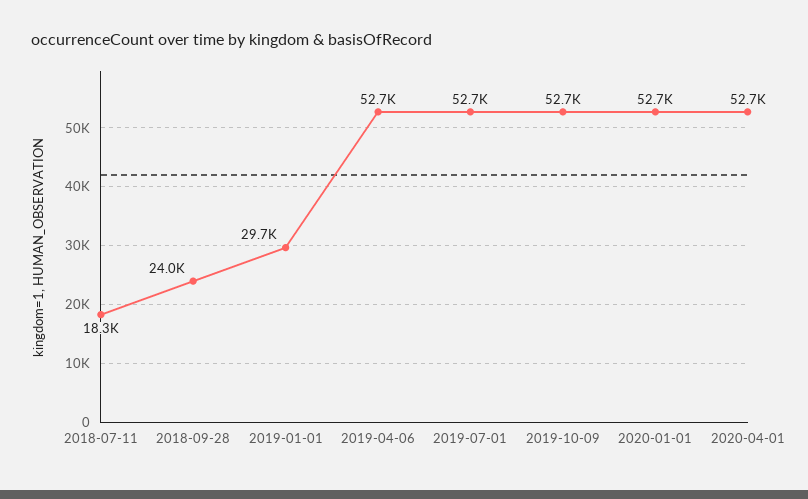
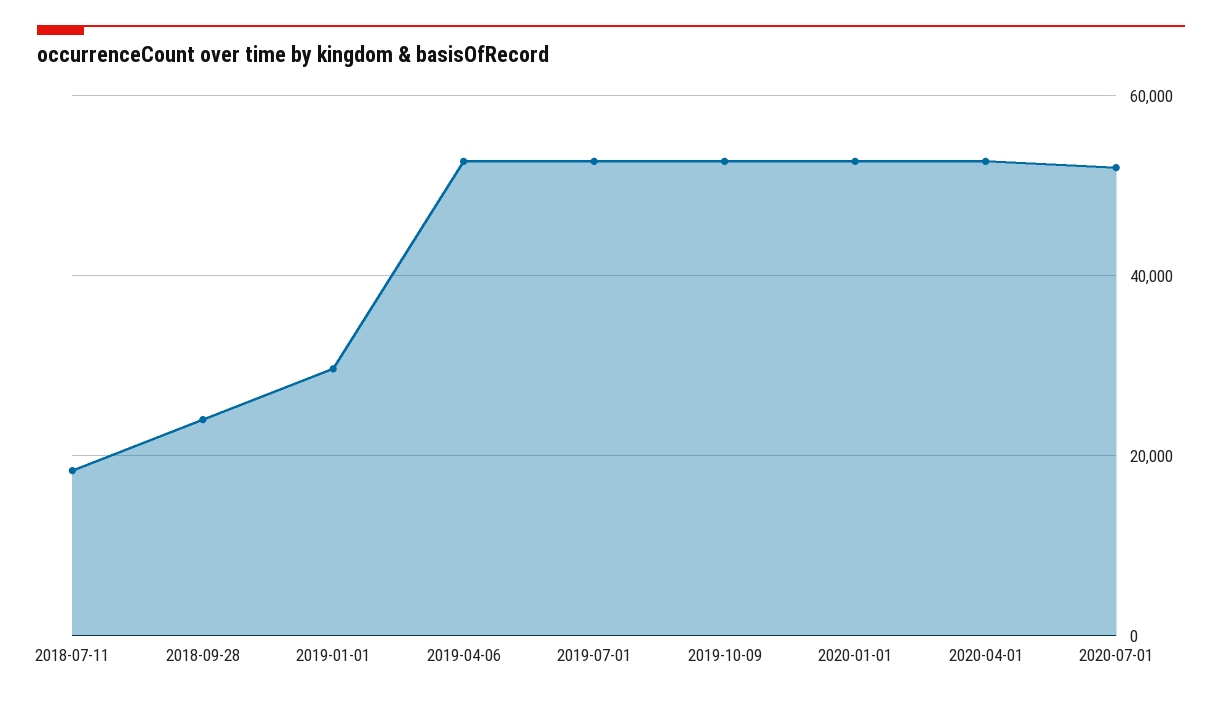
2020-07-01: none -> 52000

